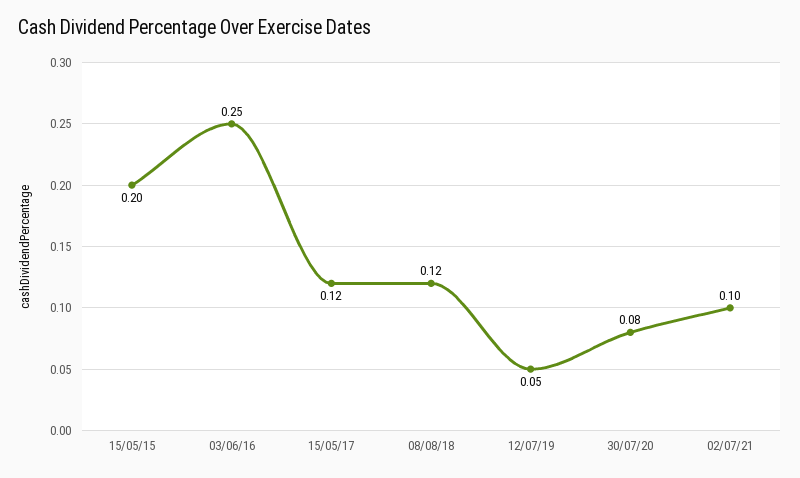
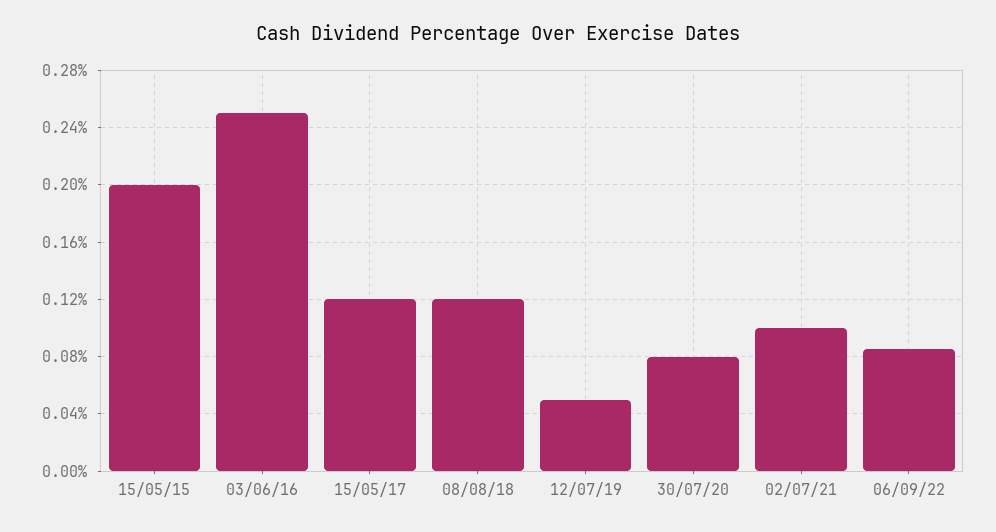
06/09/22: none -> 0.085

